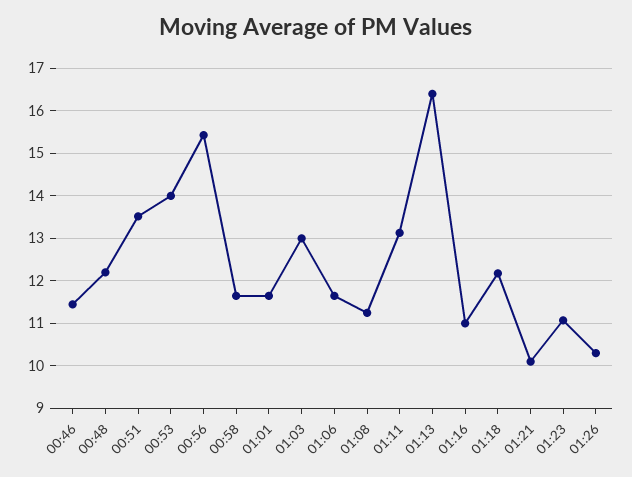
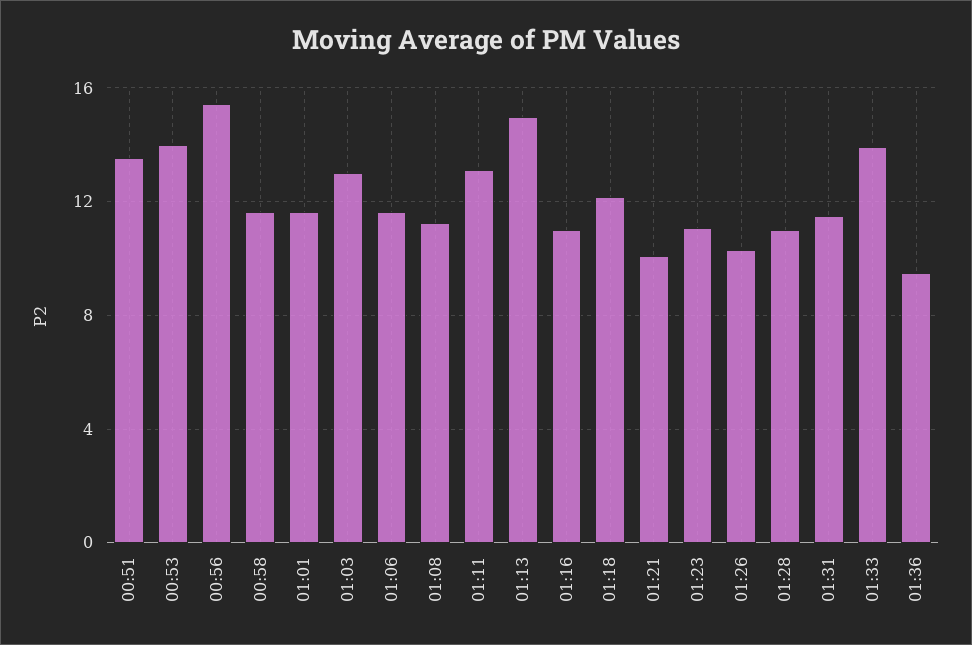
00:46: 11.4 -> none
00:48: 12.2 -> none
01:13: 16.4 -> 15
01:28: none -> 11
01:31: none -> 11.5
01:33: none -> 14
01:36: none -> 9.5

